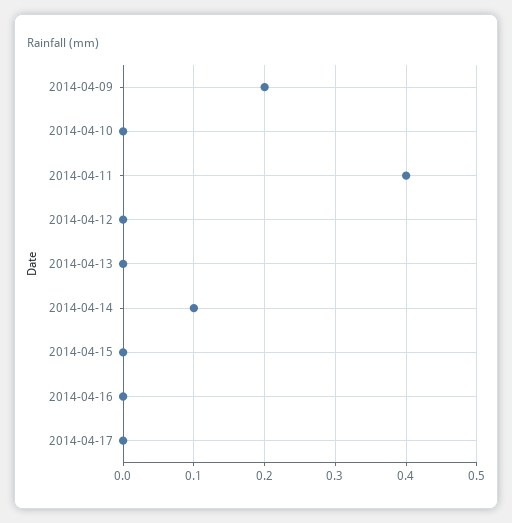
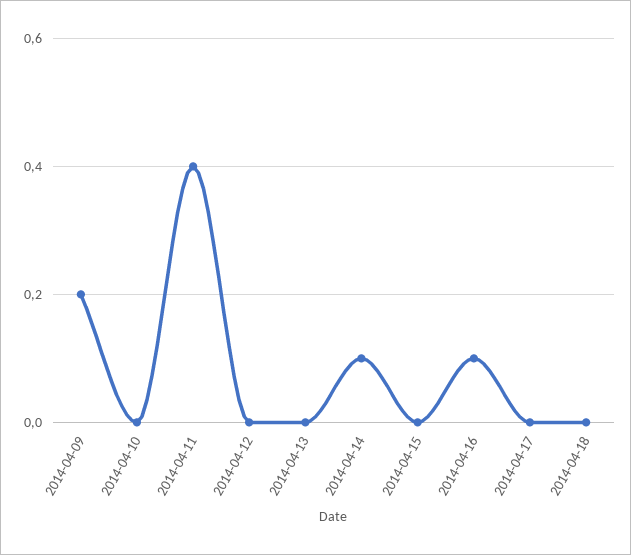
2014-04-16: 0 -> 0.1
2014-04-18: none -> 0

